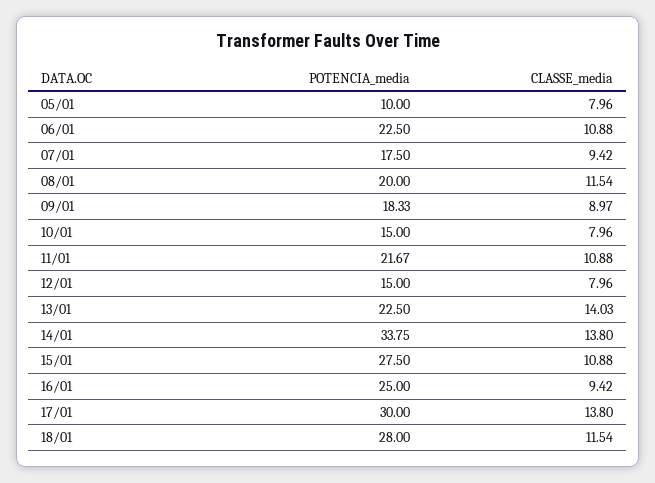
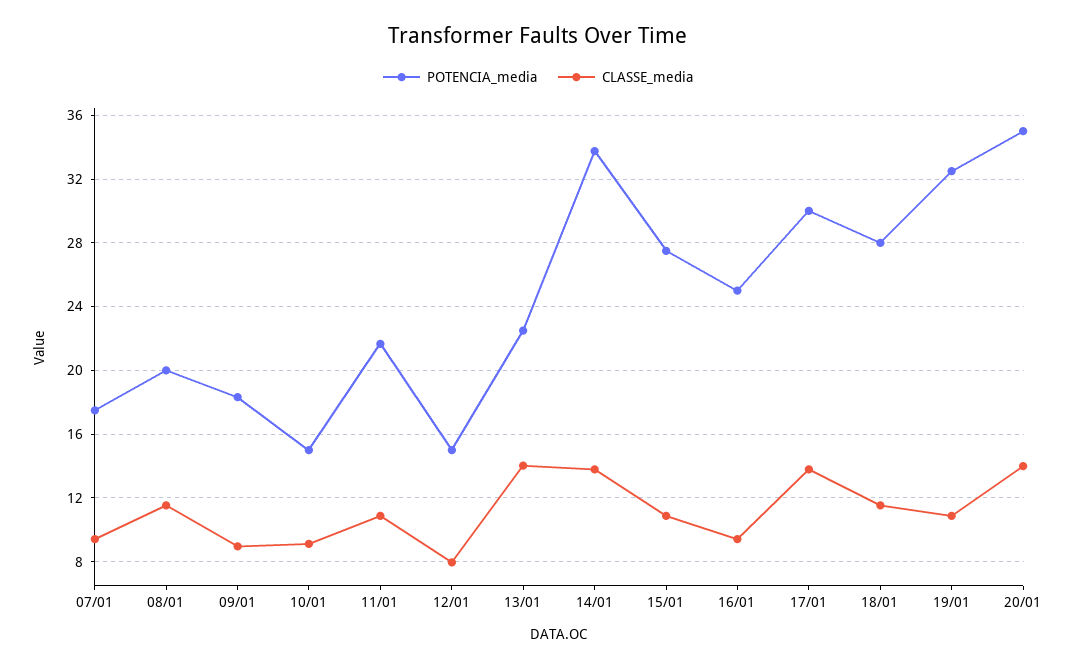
POTENCIA_media, 05/01: 10 -> none
CLASSE_media, 05/01: 7.96 -> none
POTENCIA_media, 06/01: 22.5 -> none
CLASSE_media, 06/01: 10.88 -> none
CLASSE_media, 10/01: 7.96 -> 9
POTENCIA_media, 19/01: none -> 32.5
CLASSE_media, 19/01: none -> 11
POTENCIA_media, 20/01: none -> 35
CLASSE_media, 20/01: none -> 14

